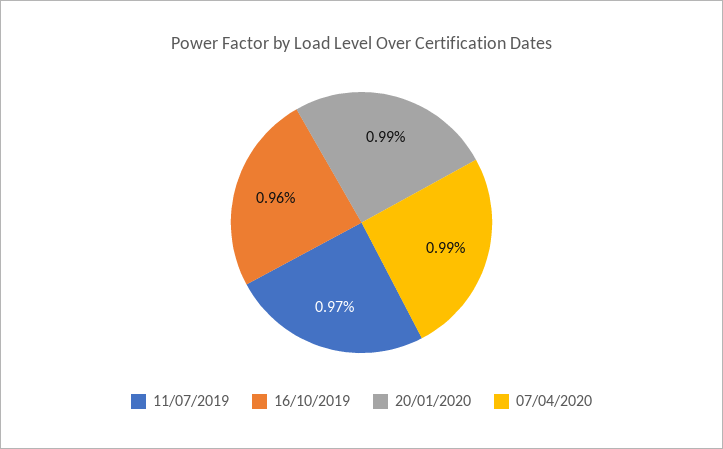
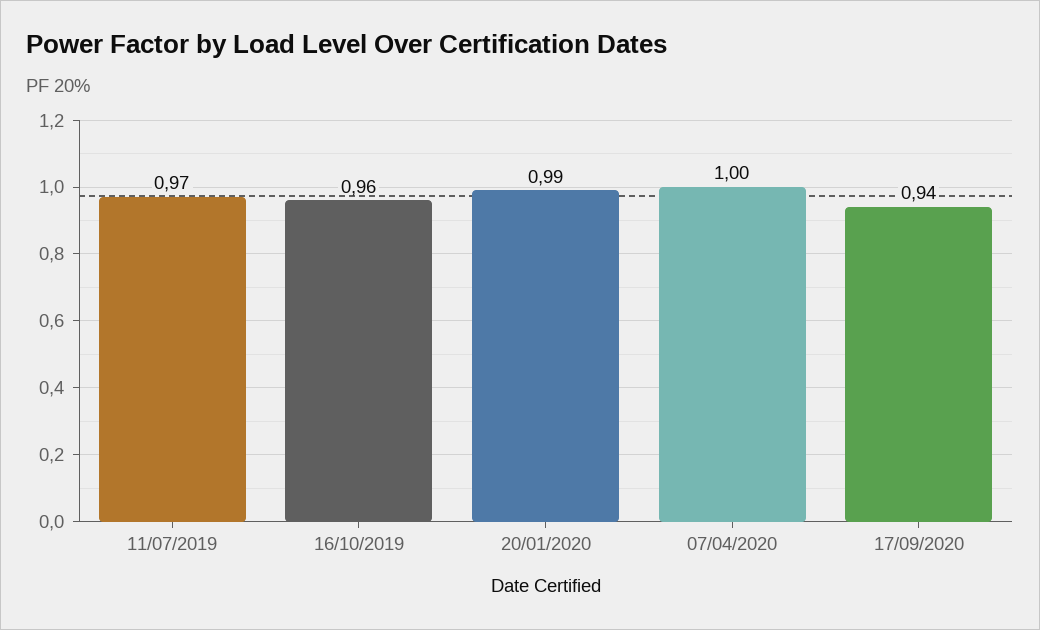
07/04/2020: 0.99 -> 1
17/09/2020: none -> 0.94

